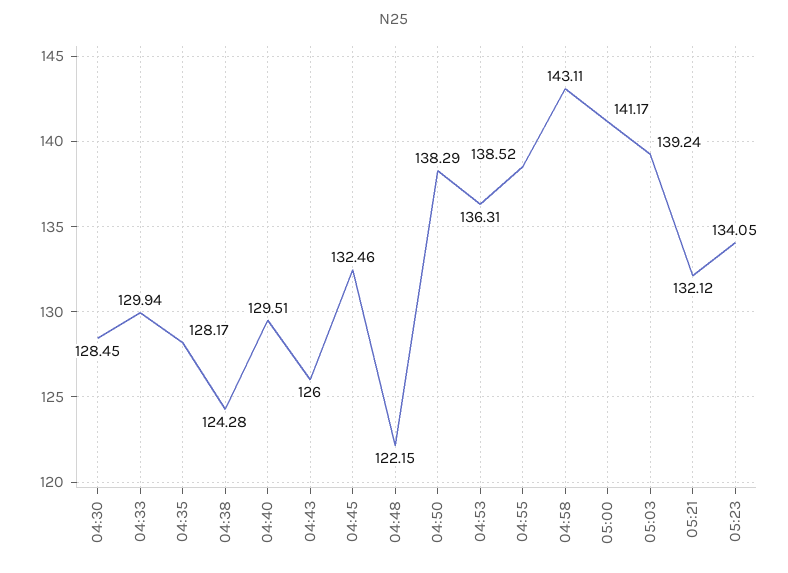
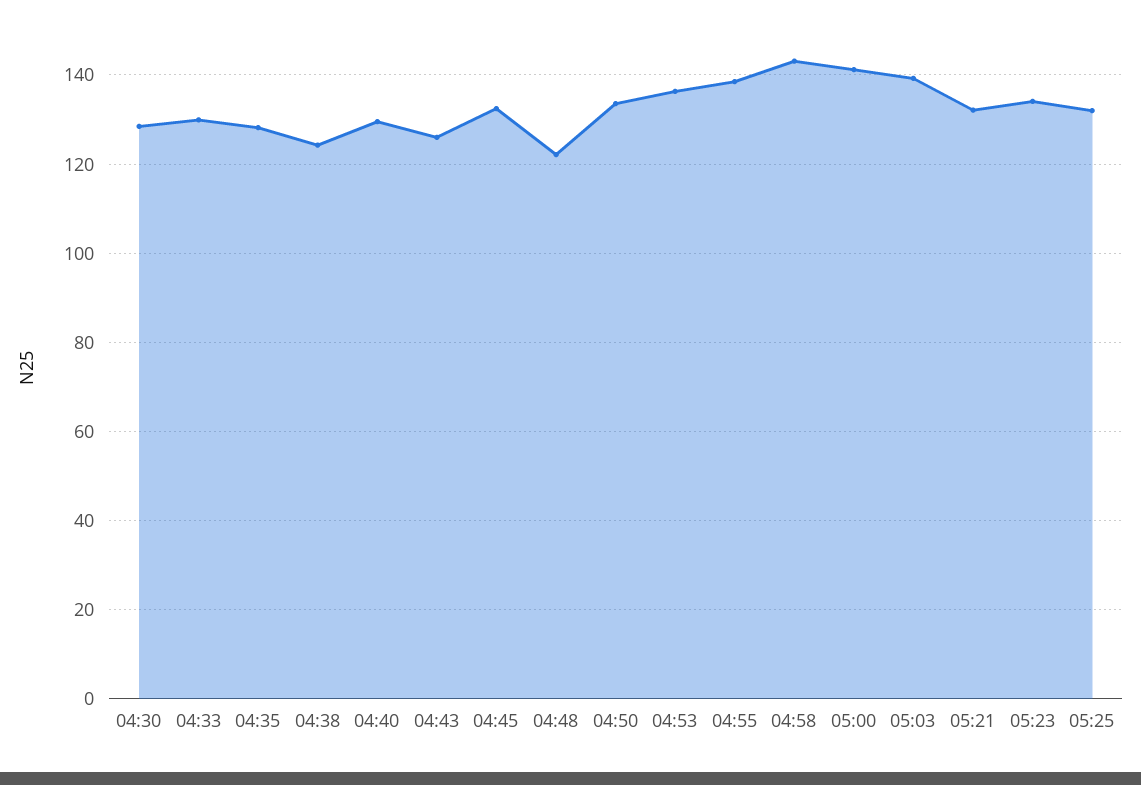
04:50: 138.29 -> 134
05:25: none -> 132

